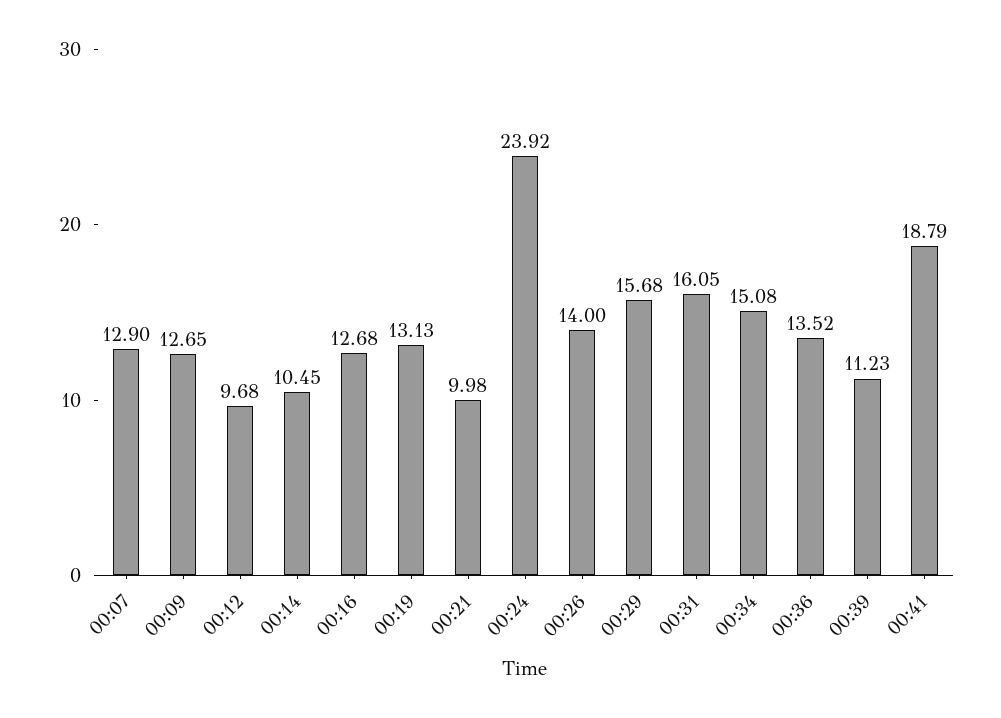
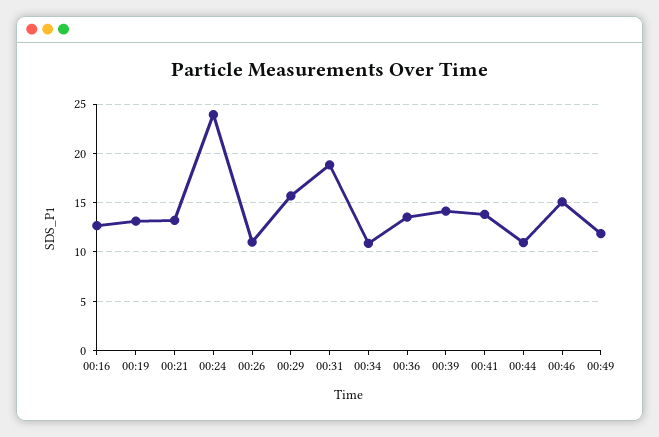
00:07: 12.9 -> none
00:09: 12.65 -> none
00:12: 9.68 -> none
00:14: 10.45 -> none
00:21: 9.98 -> 13
00:26: 14 -> 11
00:31: 16.05 -> 19
00:34: 15.08 -> 11
00:39: 11.23 -> 14
00:41: 18.79 -> 14
00:44: none -> 11
00:46: none -> 15
00:49: none -> 12

